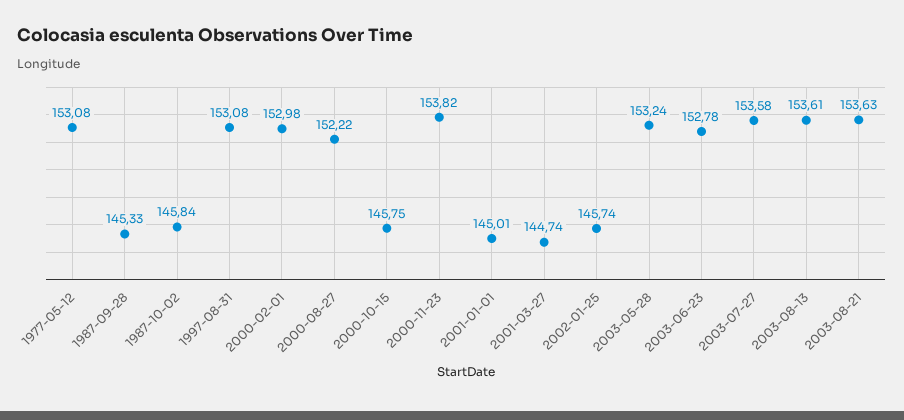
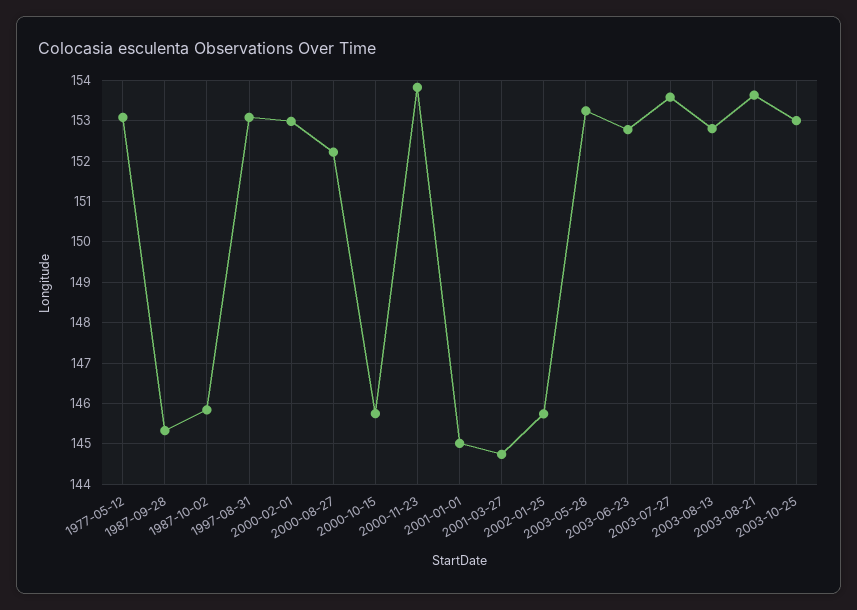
2003-08-13: 153.61 -> 152.8
2003-10-25: none -> 153

